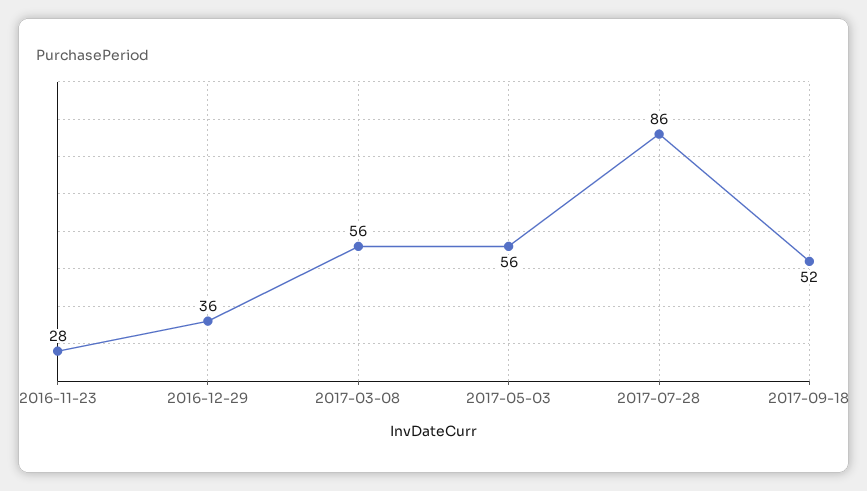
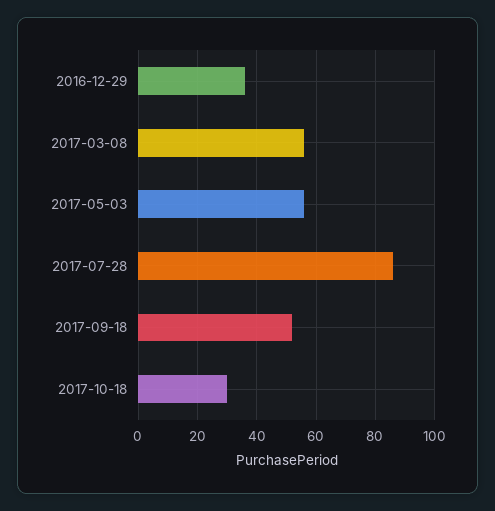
2016-11-23: 28 -> none
2017-10-18: none -> 30

